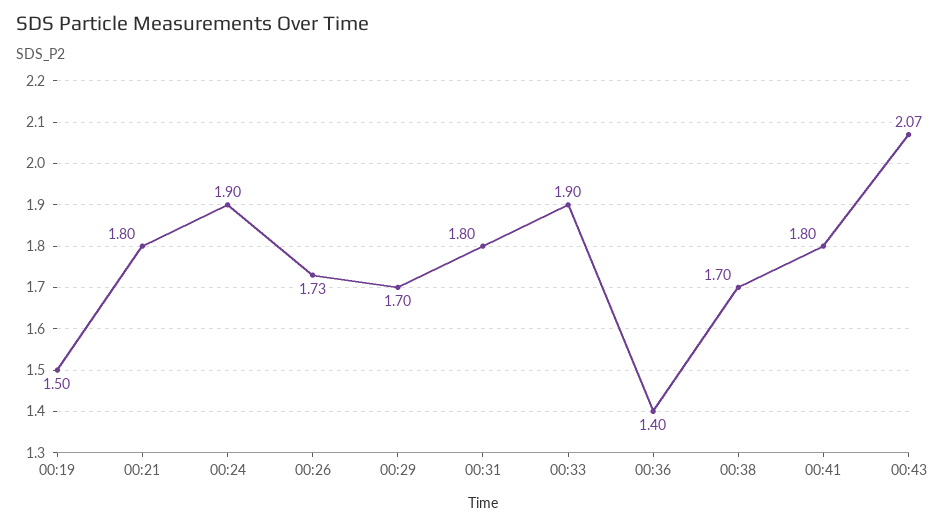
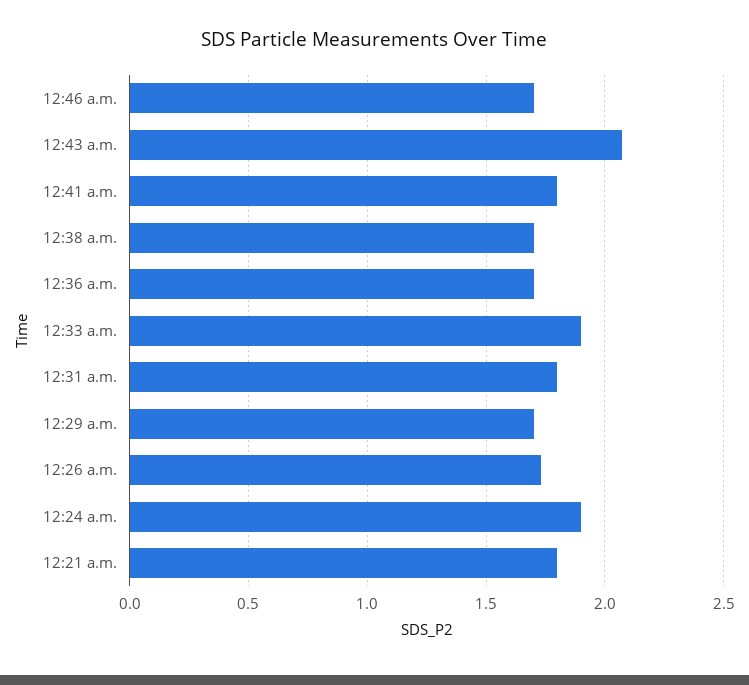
00:19: 1.5 -> none
00:36: 1.4 -> 1.7
12:46 a.m.: none -> 1.7

